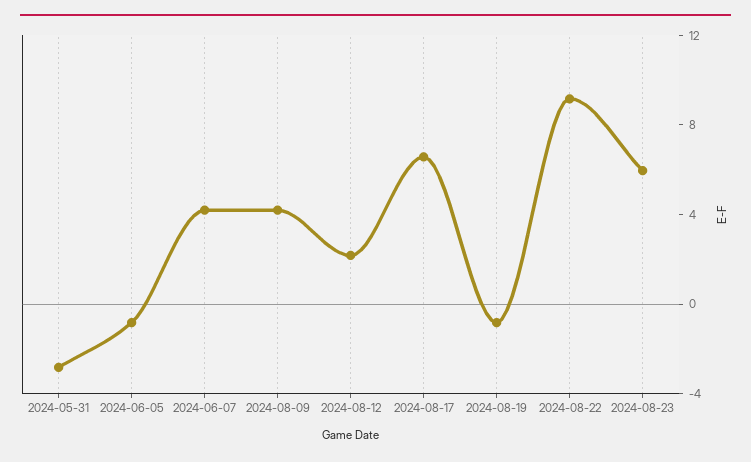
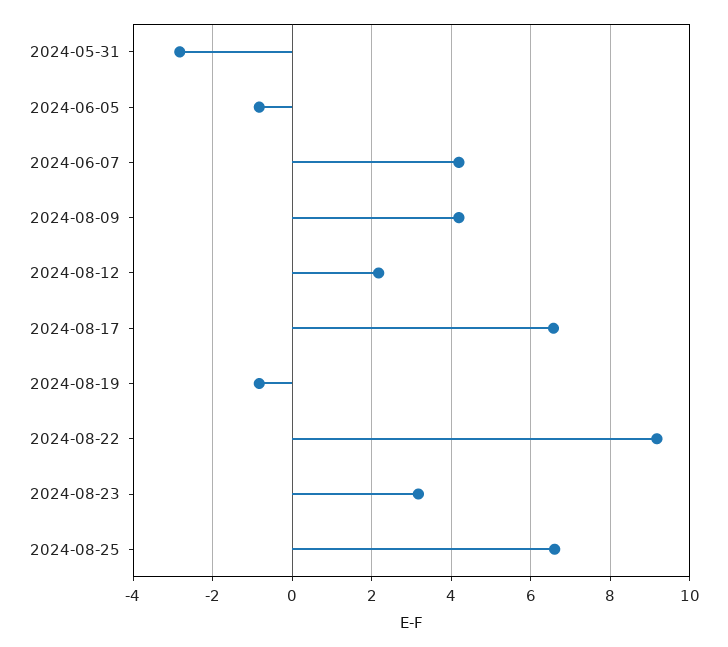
2024-08-23: 6 -> 3.2
2024-08-25: none -> 6.6

